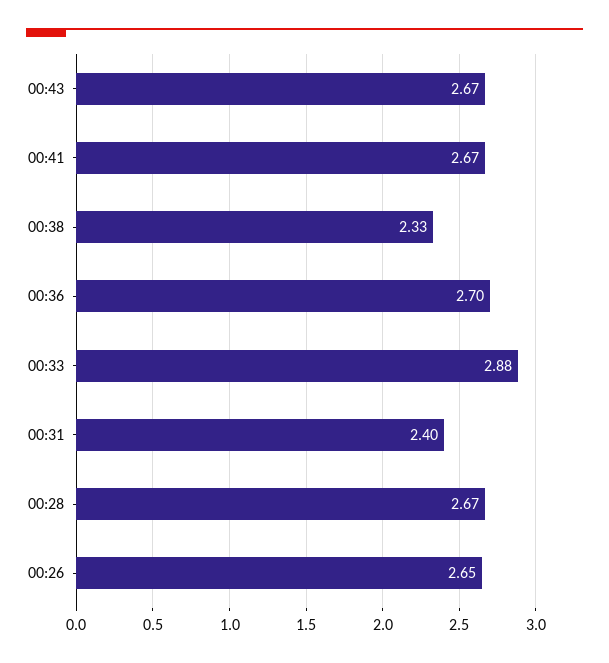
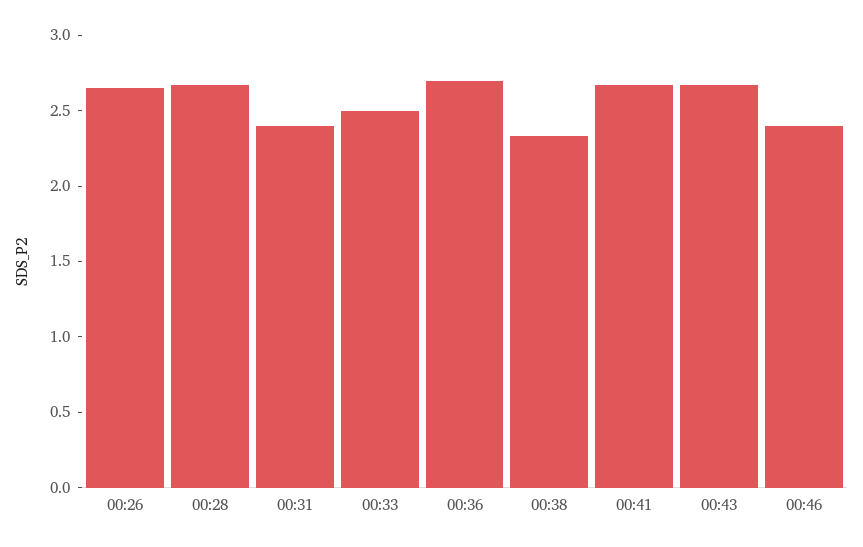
00:33: 2.88 -> 2.5
00:46: none -> 2.4

